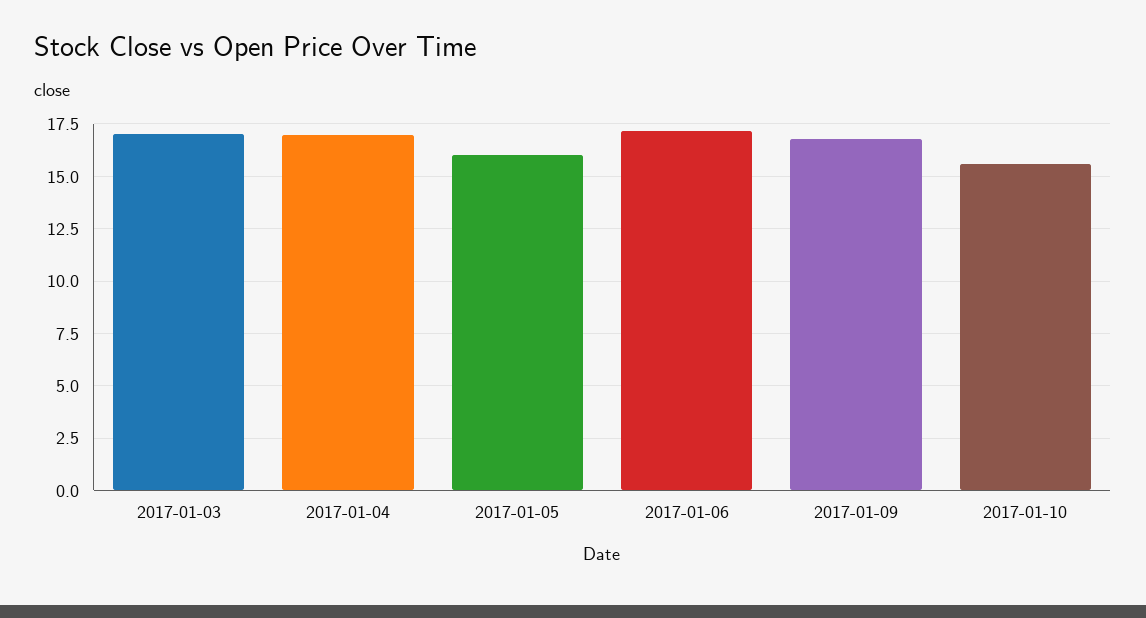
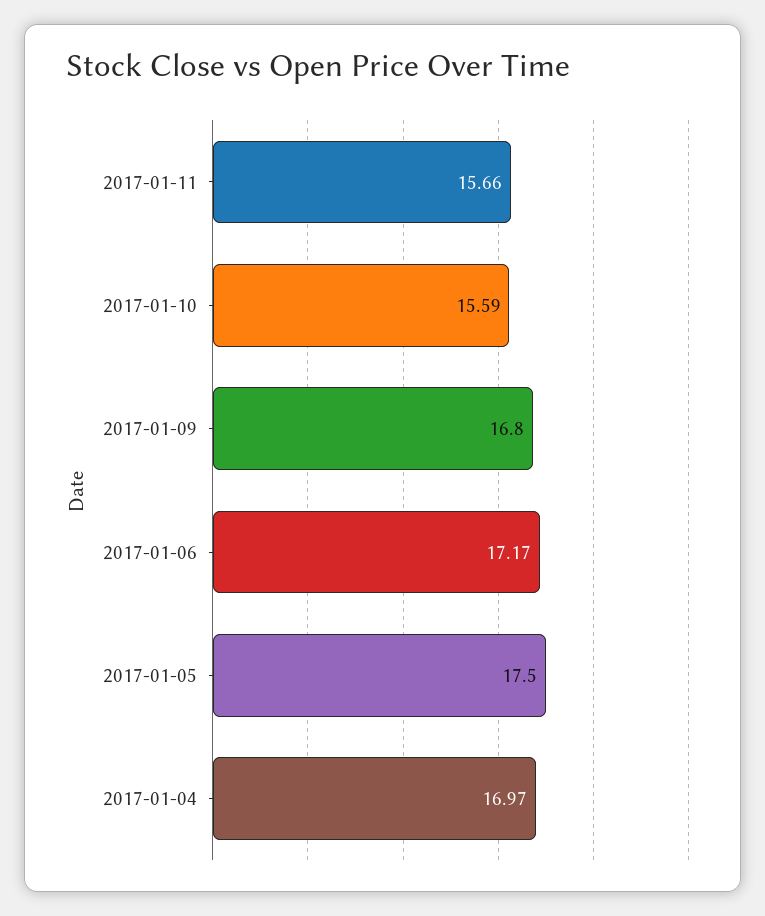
2017-01-03: 17 -> none
2017-01-05: 16 -> 17.5
2017-01-11: none -> 15.66

